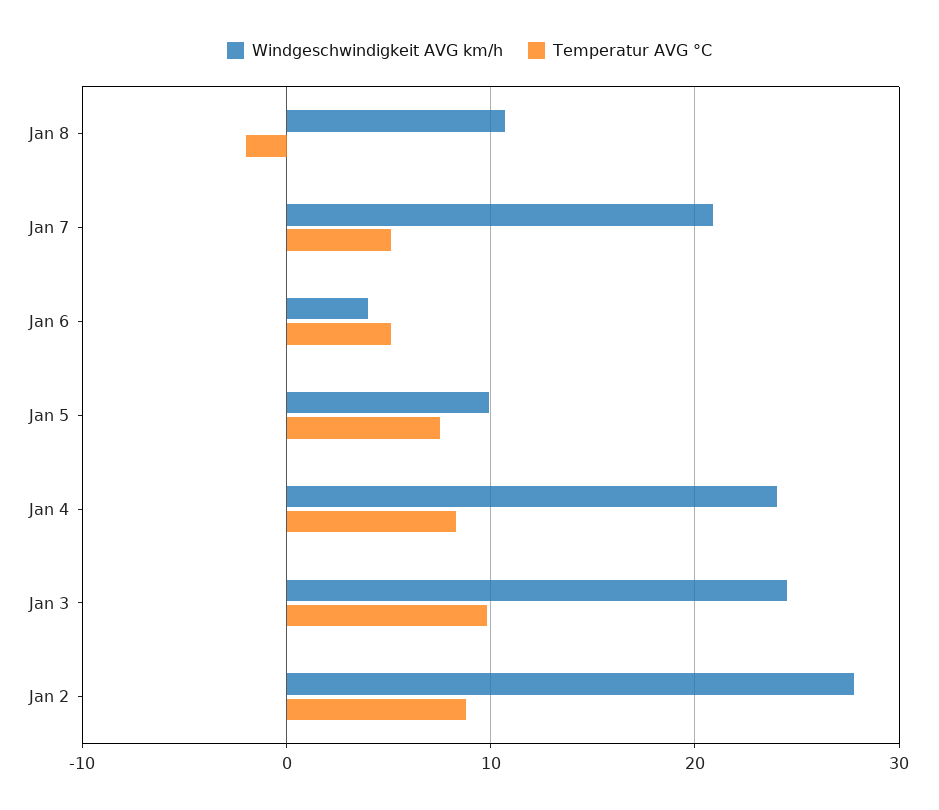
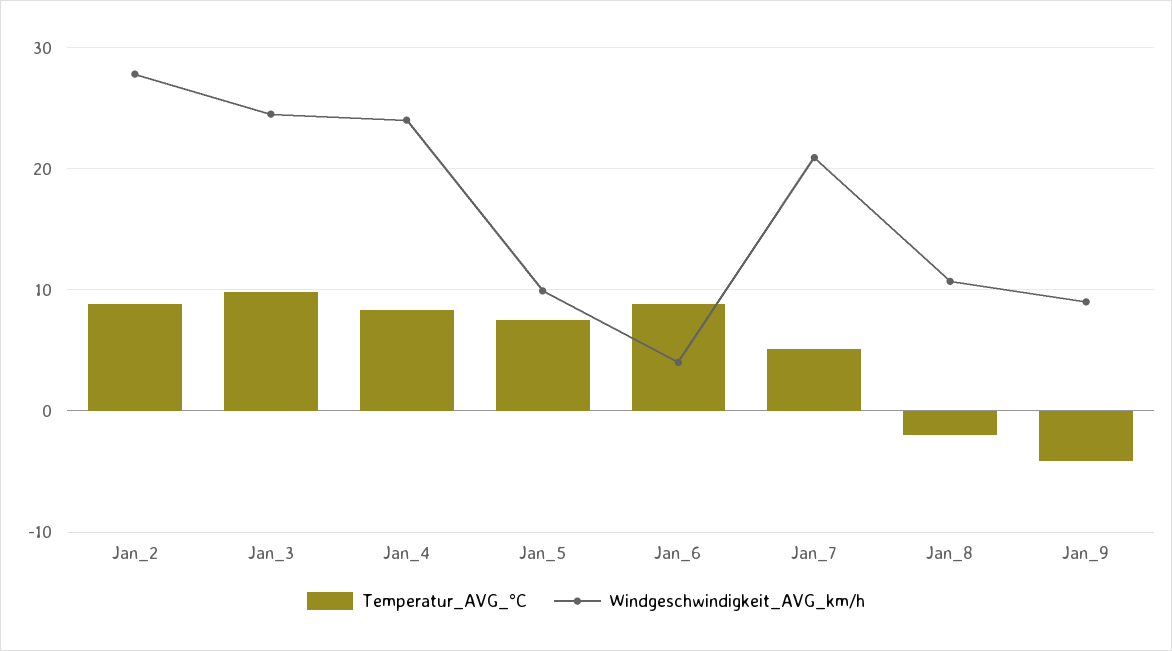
Temperatur AVG °C, Jan 6: 5 -> 9
Temperatur AVG °C, Jan_9: none -> -4
Windgeschwindigkeit AVG km/h, Jan_9: none -> 9

